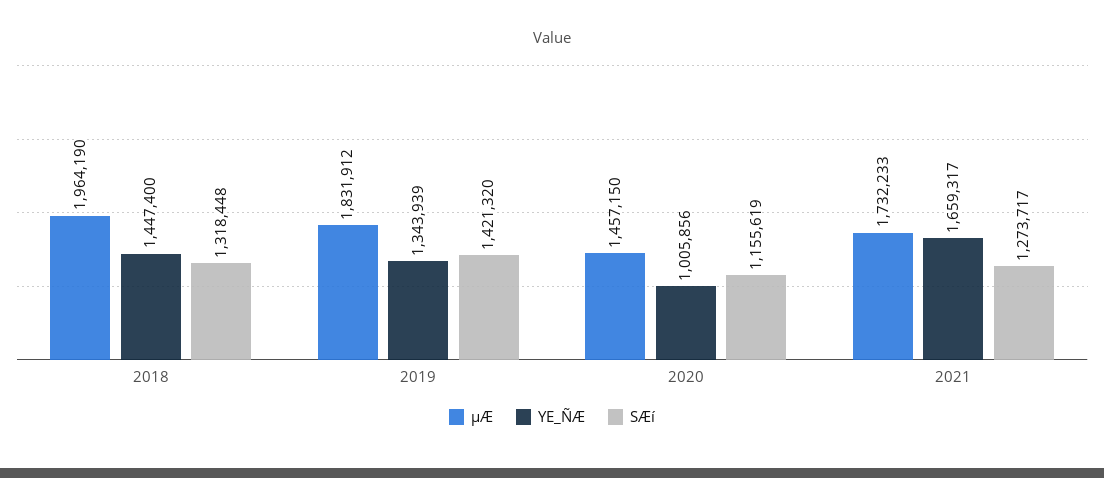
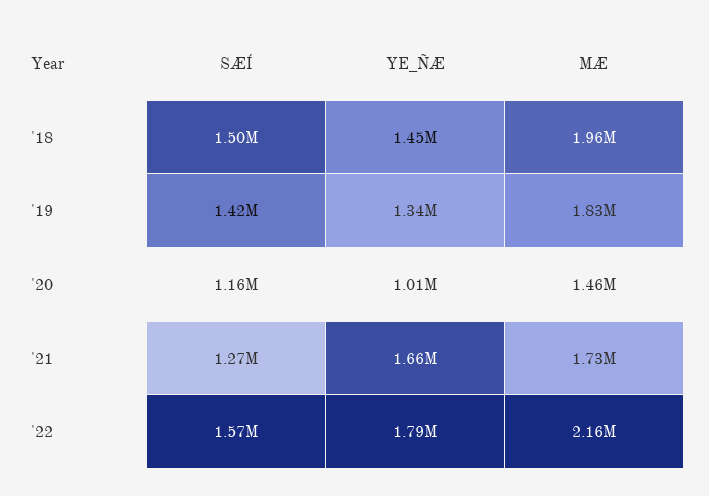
SÆí, 2018: 1318448 -> 1500000
SÆí, '22: none -> 1570000
YE_ÑÆ, '22: none -> 1790000
µÆ, '22: none -> 2160000

